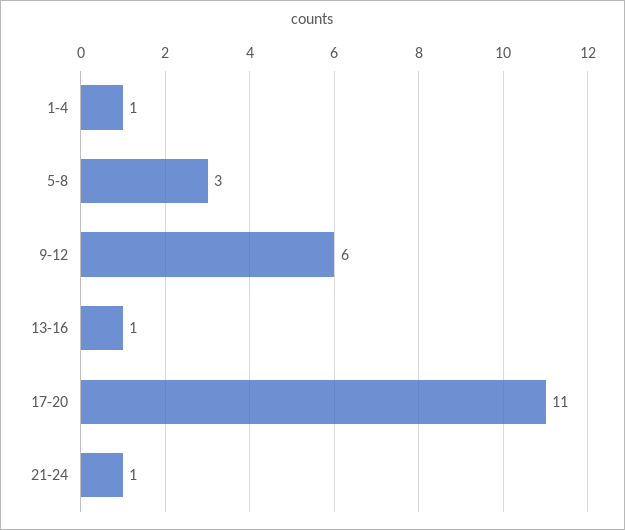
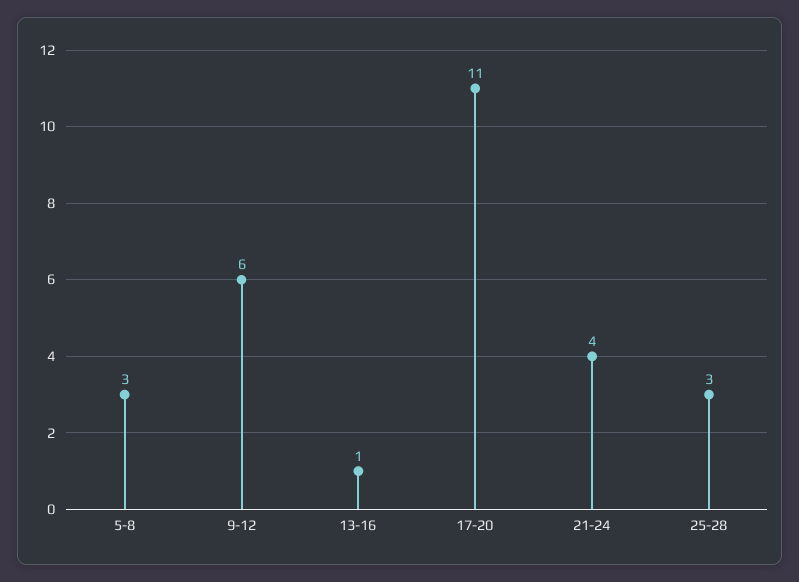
1-4: 1 -> none
21-24: 1 -> 4
25-28: none -> 3

